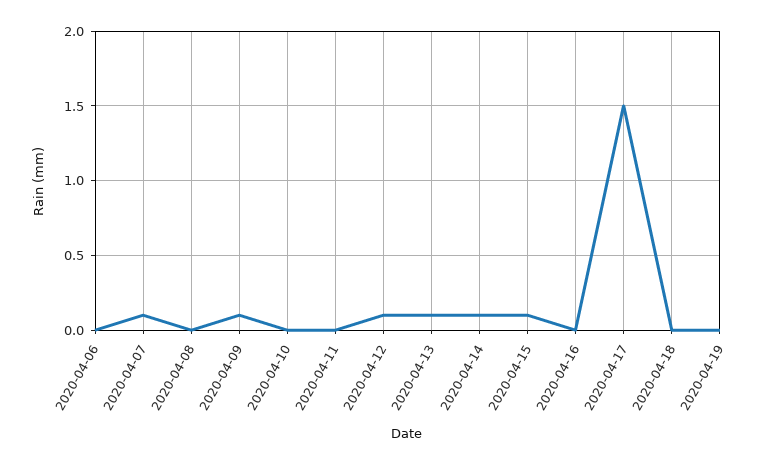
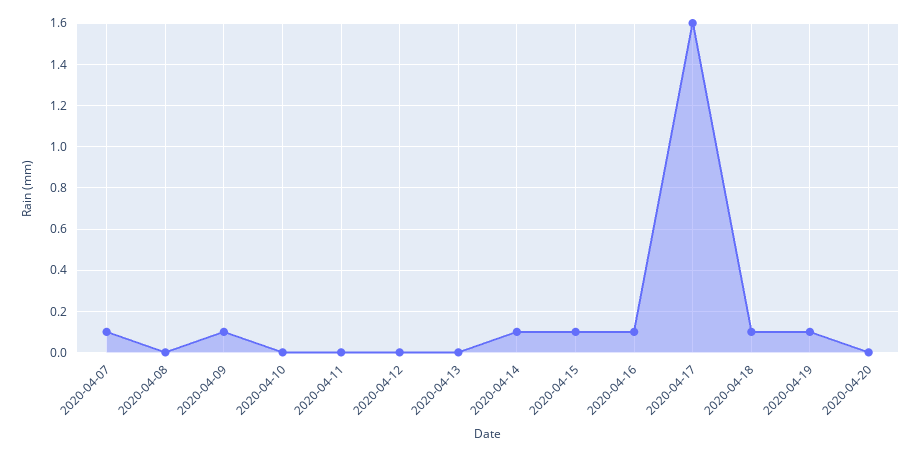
2020-04-06: 0 -> none
2020-04-12: 0.1 -> 0
2020-04-13: 0.1 -> 0
2020-04-16: 0 -> 0.1
2020-04-17: 1.5 -> 1.6
2020-04-18: 0 -> 0.1
2020-04-19: 0 -> 0.1
2020-04-20: none -> 0

